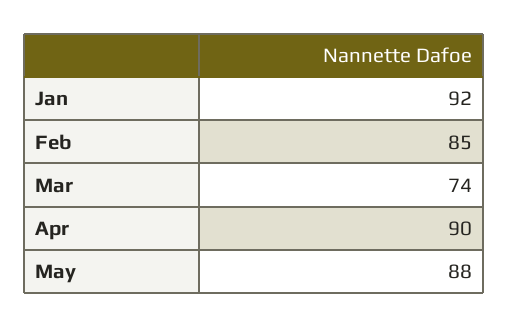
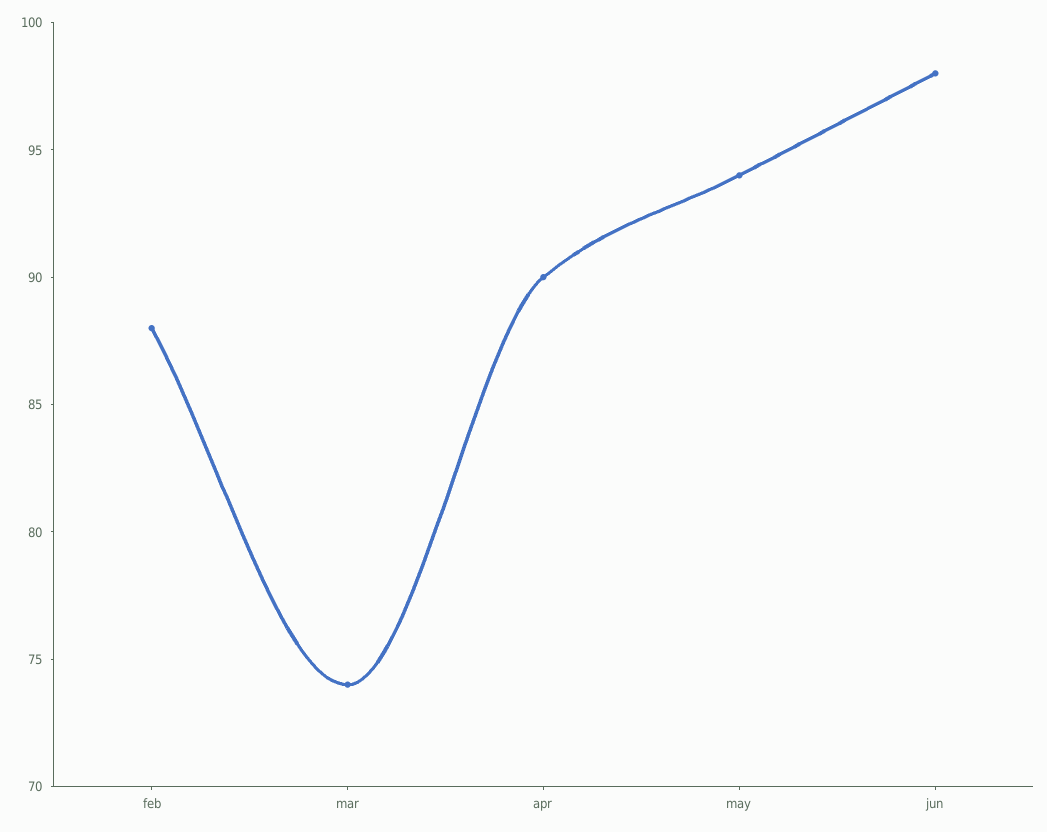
Jan: 92 -> none
Feb: 85 -> 88
May: 88 -> 94
jun: none -> 98

